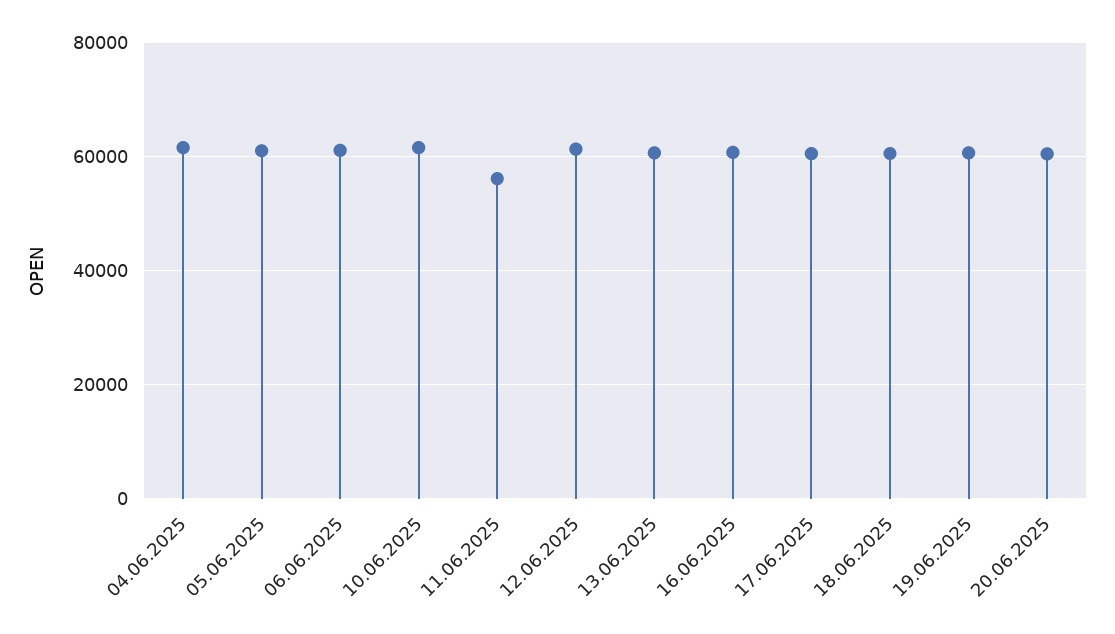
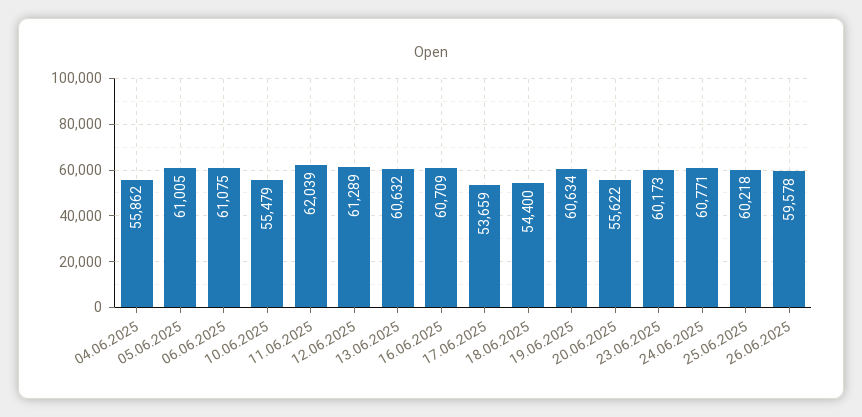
04.06.2025: 62000 -> 55862
10.06.2025: 62000 -> 55479
11.06.2025: 56000 -> 62039
17.06.2025: 60000 -> 53659
18.06.2025: 60000 -> 54400
20.06.2025: 60000 -> 55622
23.06.2025: none -> 60173
24.06.2025: none -> 60771
25.06.2025: none -> 60218
26.06.2025: none -> 59578

